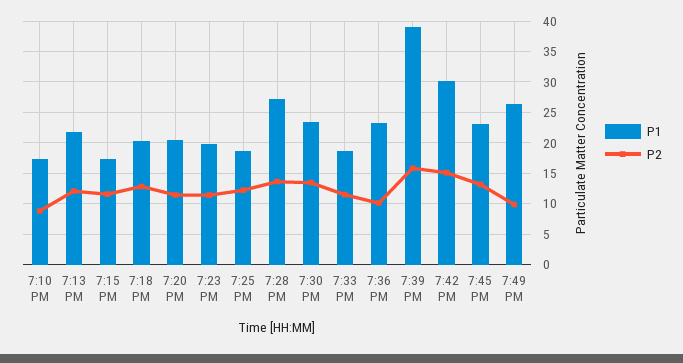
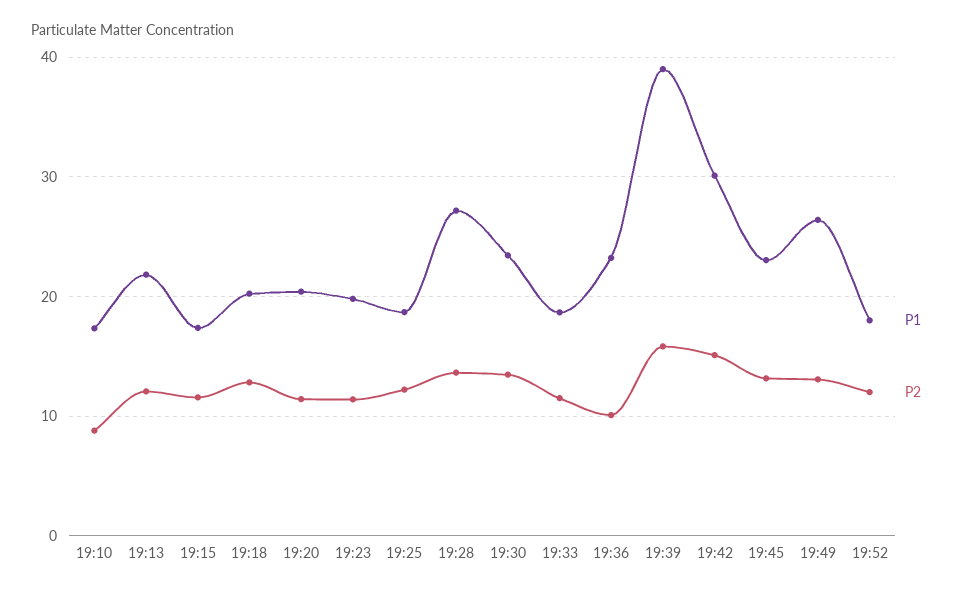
P2, 7:49 PM: 10 -> 13
P1, 19:52: none -> 18
P2, 19:52: none -> 12

